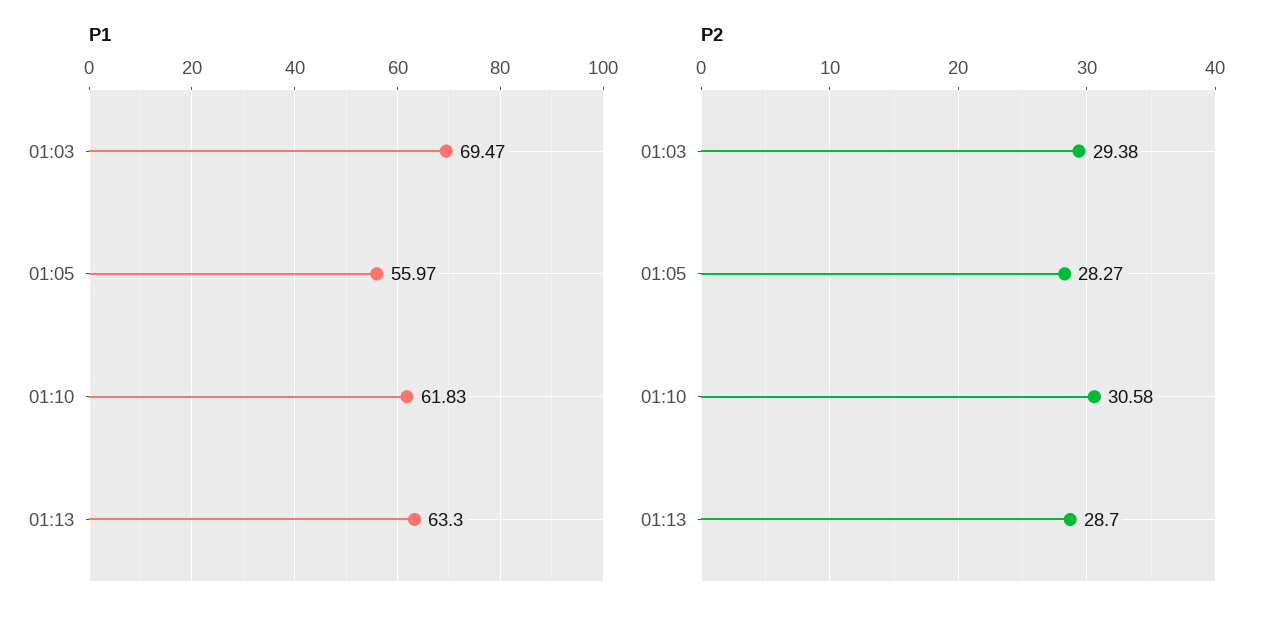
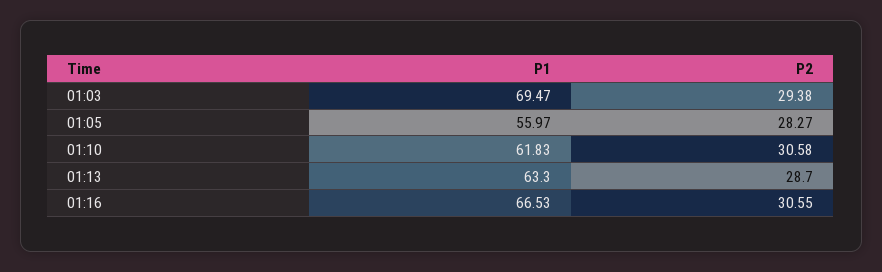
P1, 01:16: none -> 66.53
P2, 01:16: none -> 30.55

